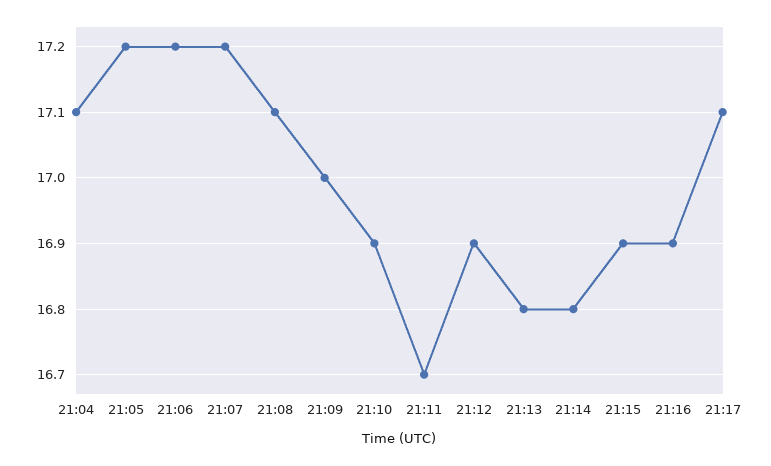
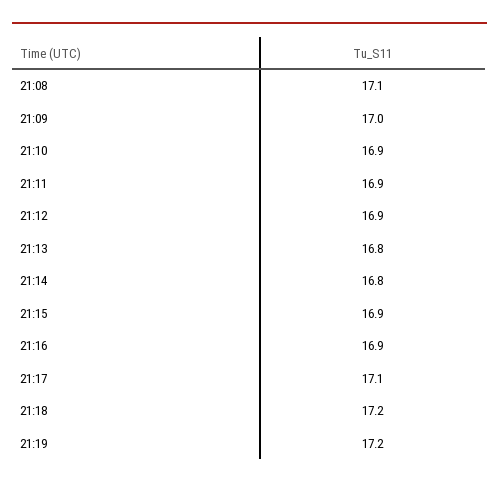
21:04: 17.1 -> none
21:05: 17.2 -> none
21:06: 17.2 -> none
21:07: 17.2 -> none
21:11: 16.7 -> 16.9
21:18: none -> 17.2
21:19: none -> 17.2

